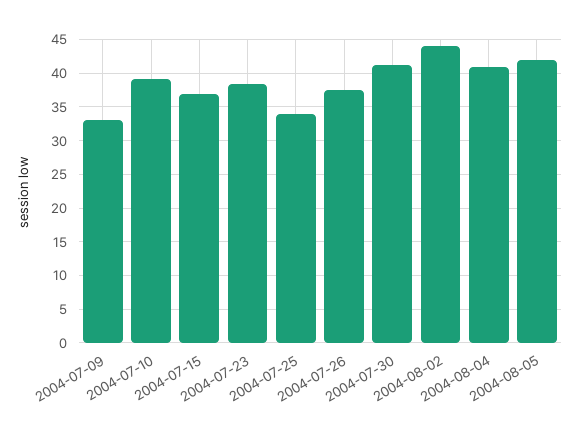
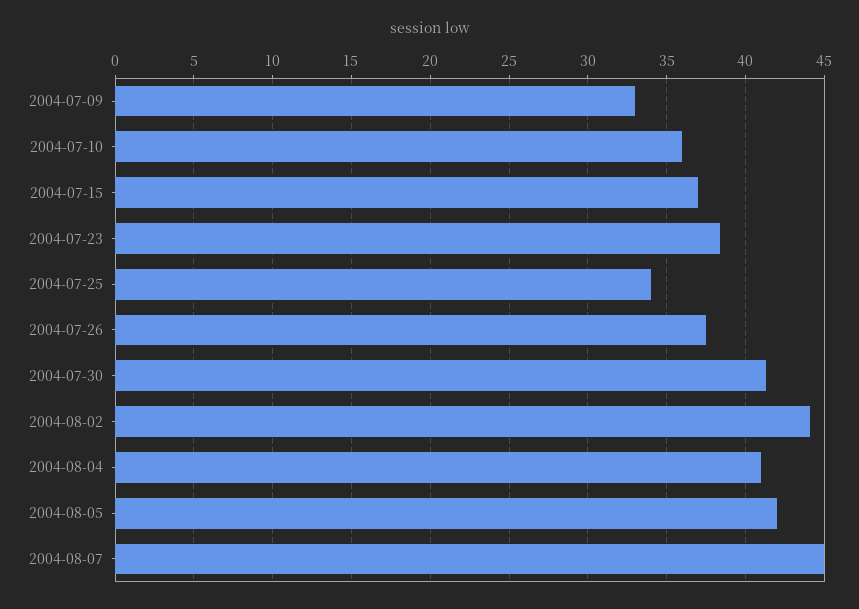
2004-07-10: 39 -> 36
2004-08-07: none -> 45

